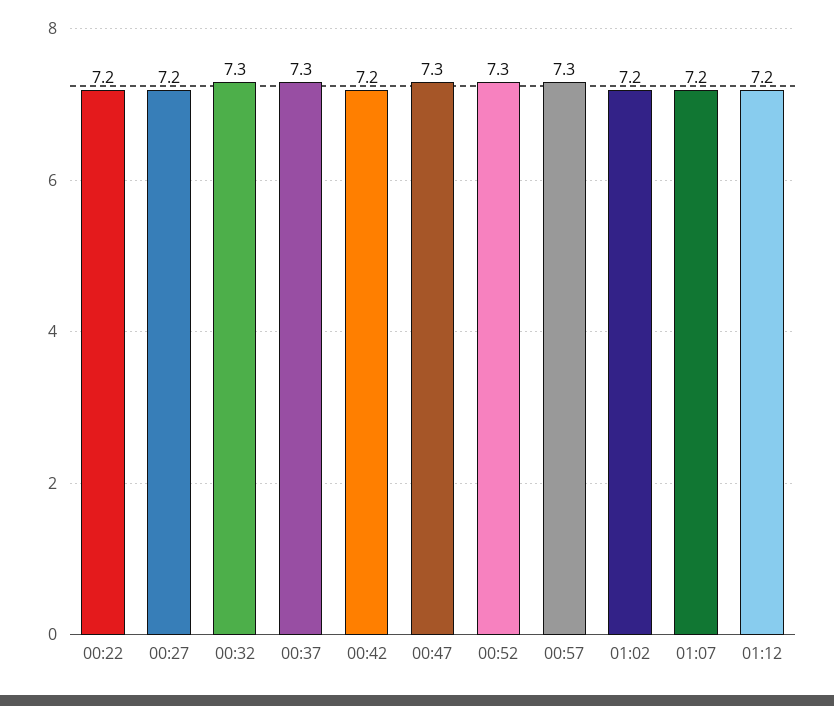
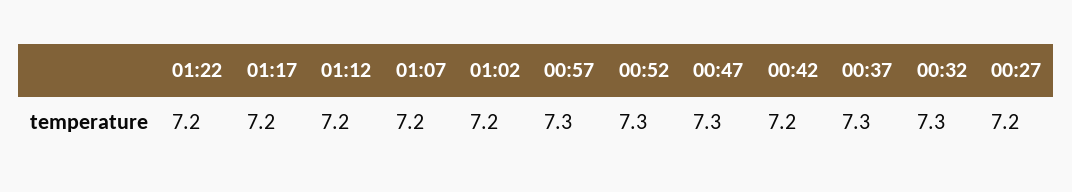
00:22: 7.2 -> none
01:22: none -> 7.2
01:17: none -> 7.2

